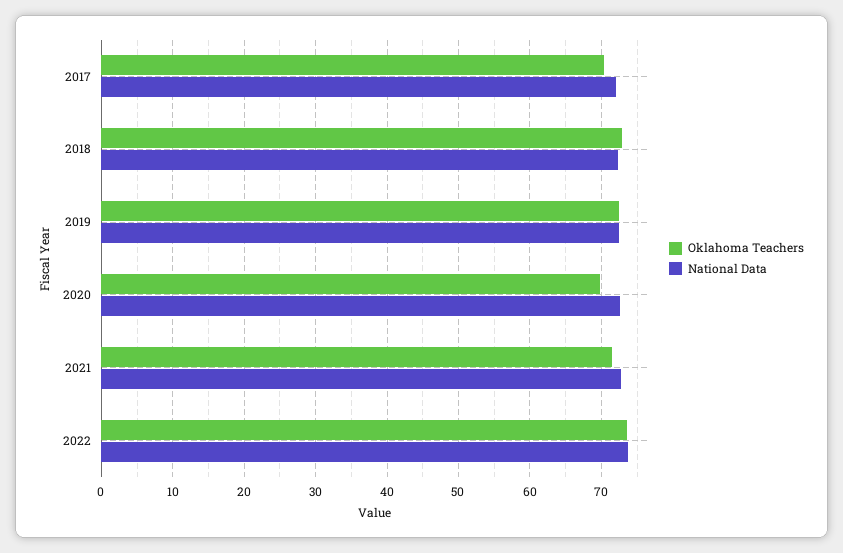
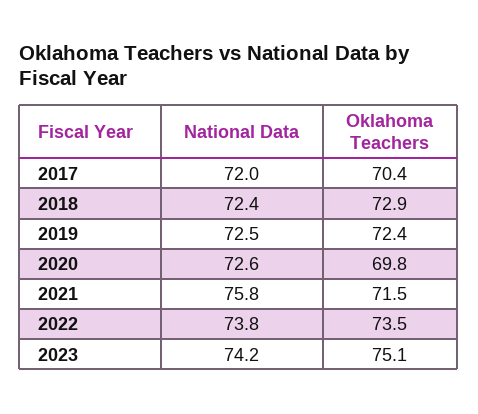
National Data, 2021: 73 -> 75.8
National Data, 2023: none -> 74.2
Oklahoma Teachers, 2023: none -> 75.1

